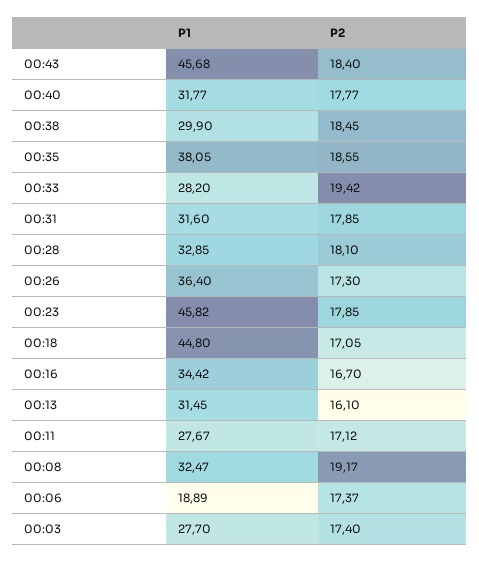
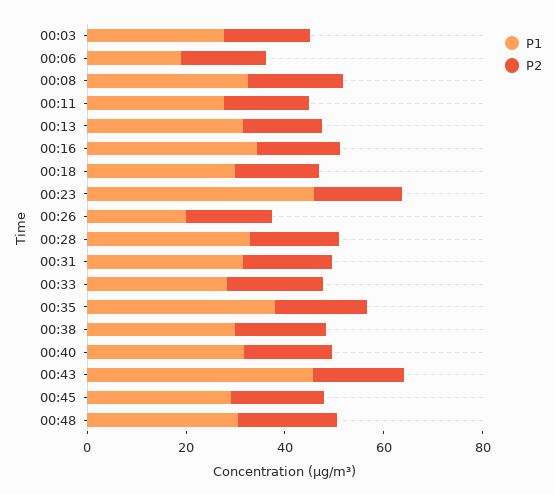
P1, 00:26: 36.4 -> 20
P1, 00:18: 44.8 -> 30
P1, 00:45: none -> 30
P2, 00:45: none -> 20
P1, 00:48: none -> 30
P2, 00:48: none -> 20

